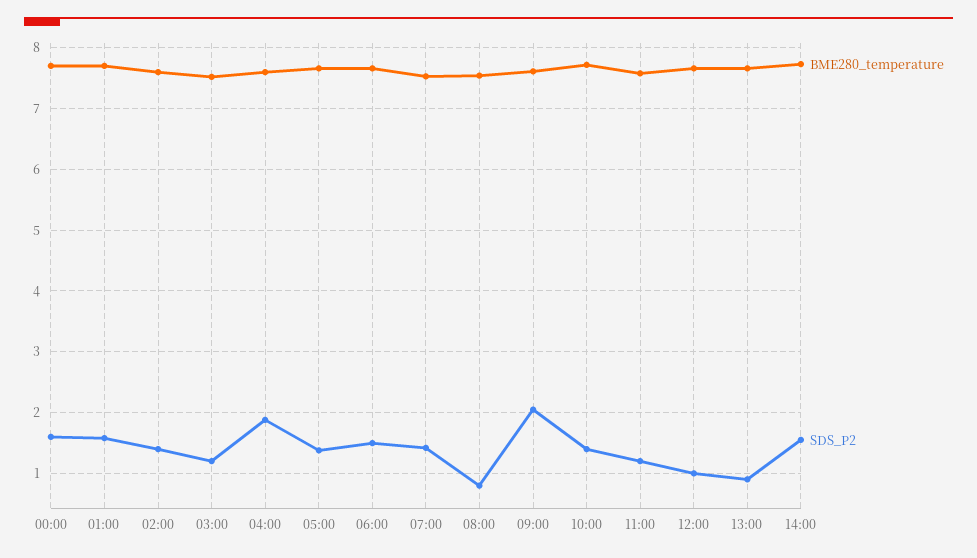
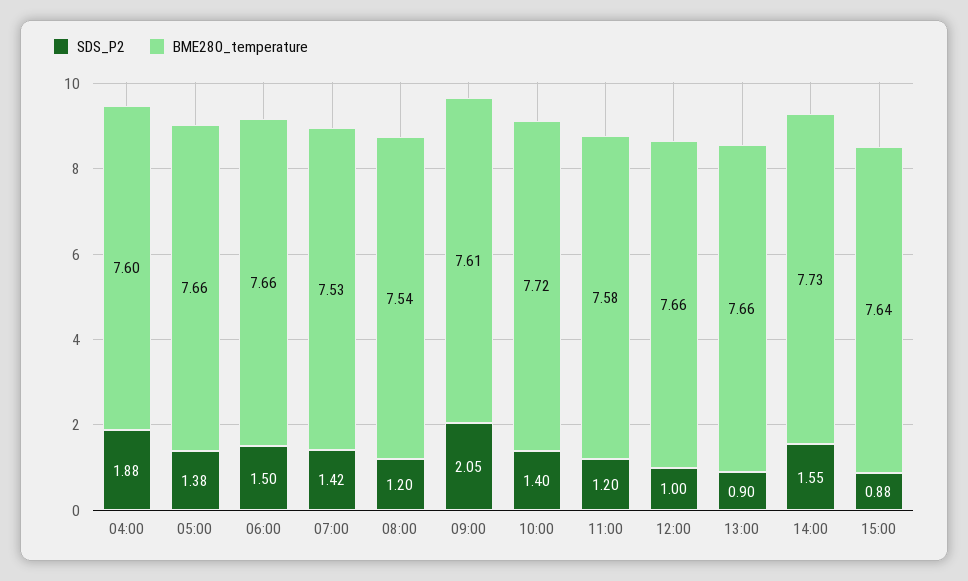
BME280_temperature, 00:00: 7.7 -> none
SDS_P2, 00:00: 1.6 -> none
BME280_temperature, 01:00: 7.7 -> none
SDS_P2, 01:00: 1.6 -> none
BME280_temperature, 02:00: 7.6 -> none
SDS_P2, 02:00: 1.4 -> none
BME280_temperature, 03:00: 7.5 -> none
SDS_P2, 03:00: 1.2 -> none
SDS_P2, 08:00: 0.8 -> 1.2
SDS_P2, 15:00: none -> 0.88
BME280_temperature, 15:00: none -> 7.64

